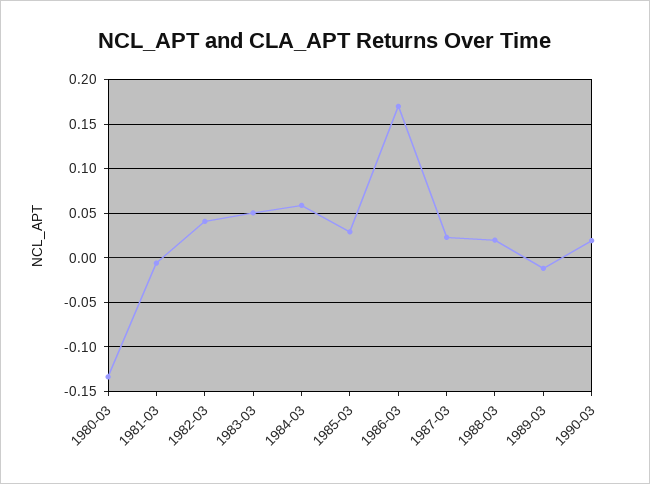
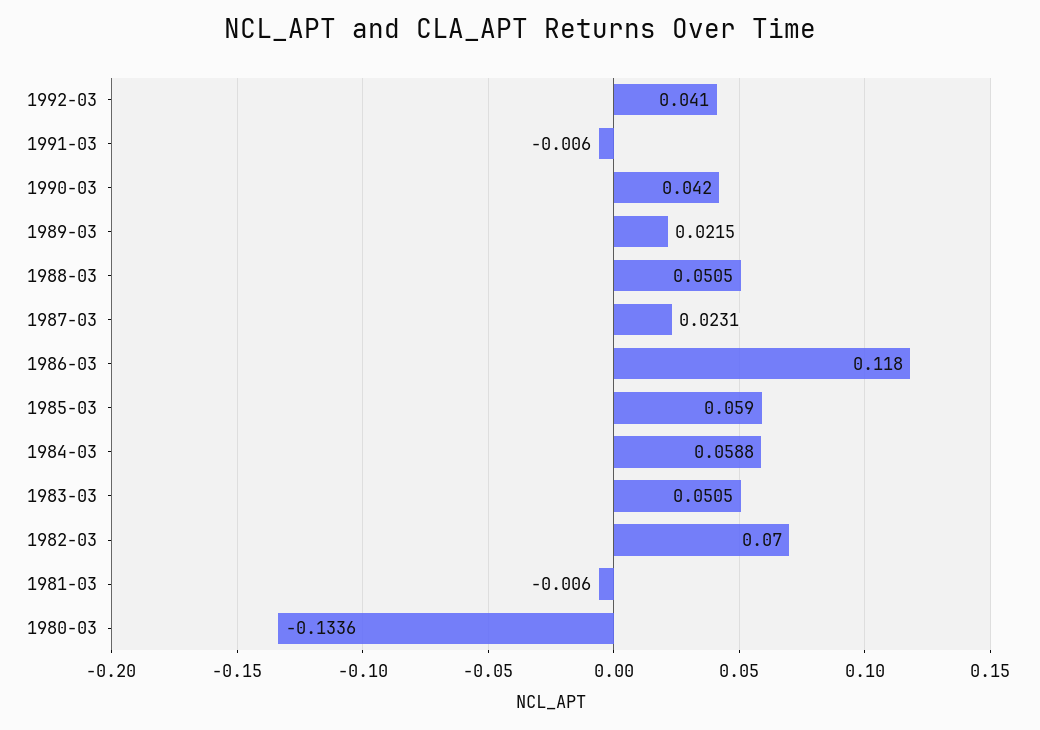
1982-03: 0.04 -> 0.07
1985-03: 0.03 -> 0.059
1986-03: 0.17 -> 0.118
1988-03: 0.02 -> 0.0505
1989-03: -0.01 -> 0.0215
1990-03: 0.02 -> 0.042
1992-03: none -> 0.041
1991-03: none -> -0.006

